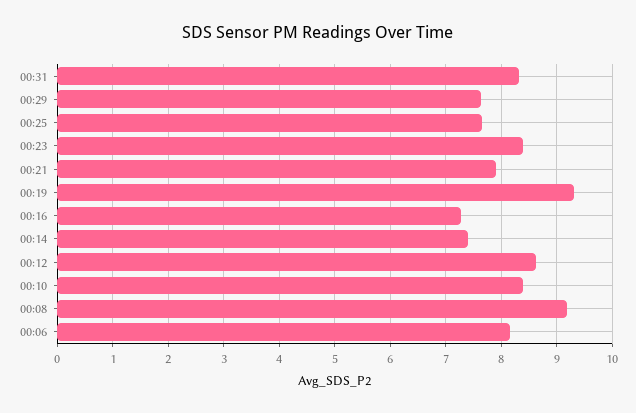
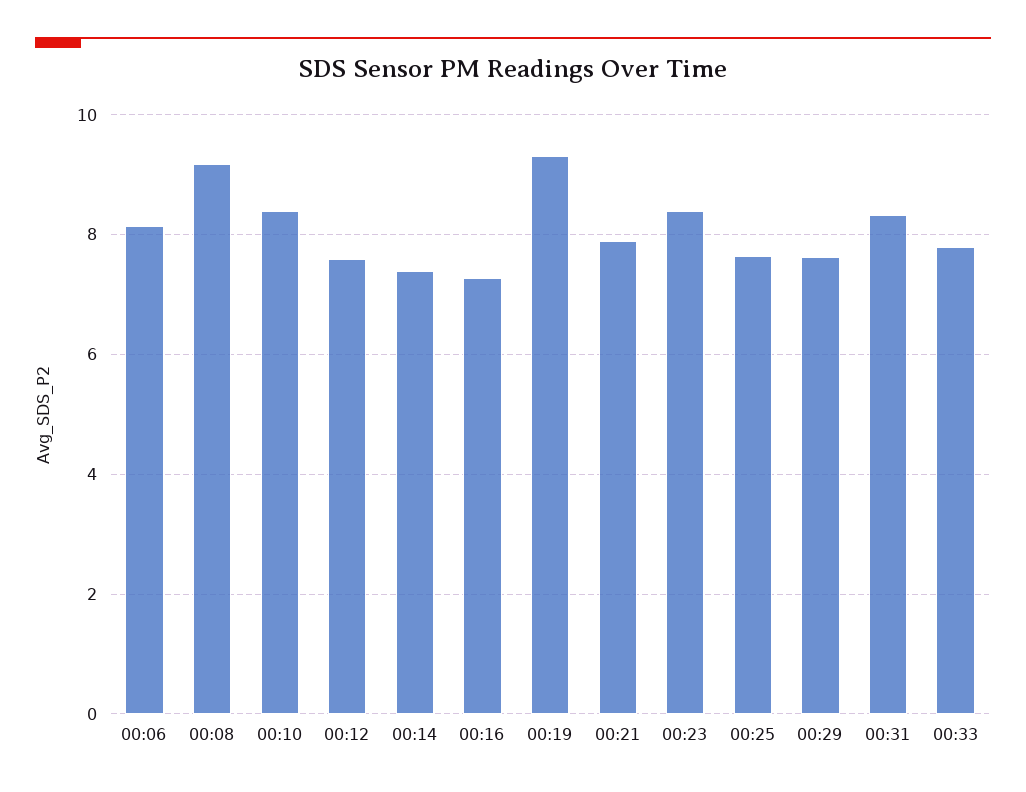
00:12: 8.6 -> 7.6
00:33: none -> 7.8

